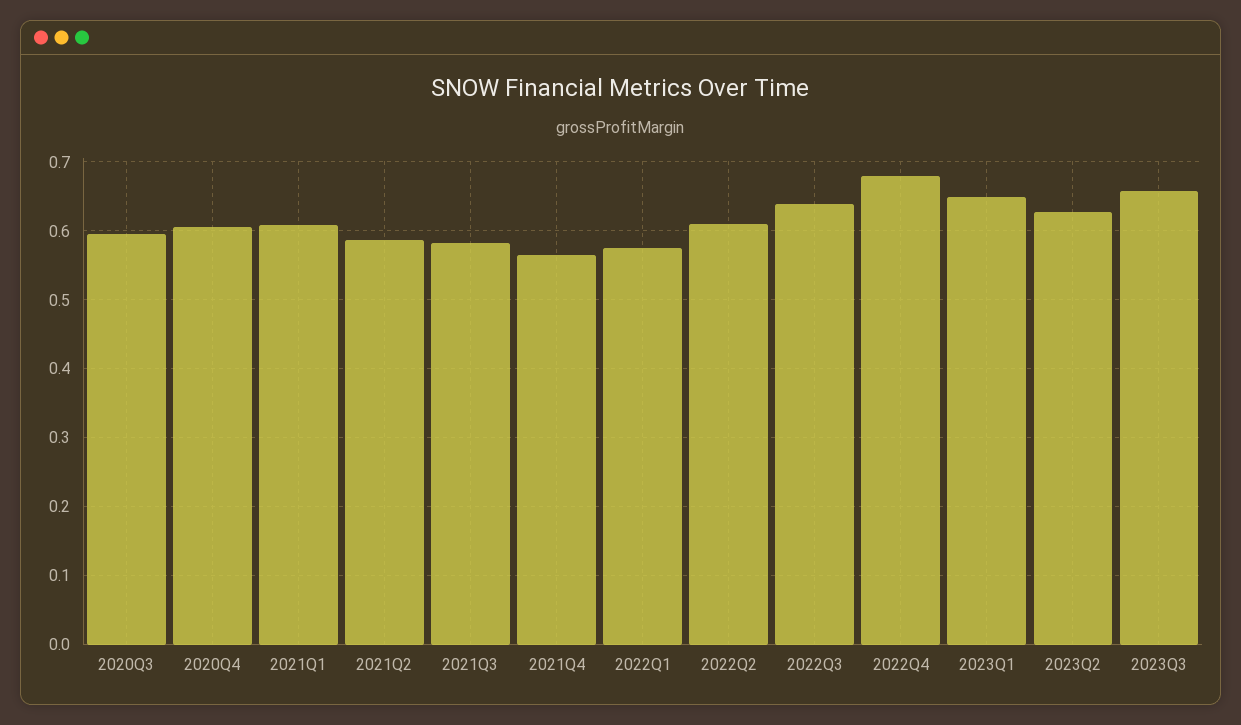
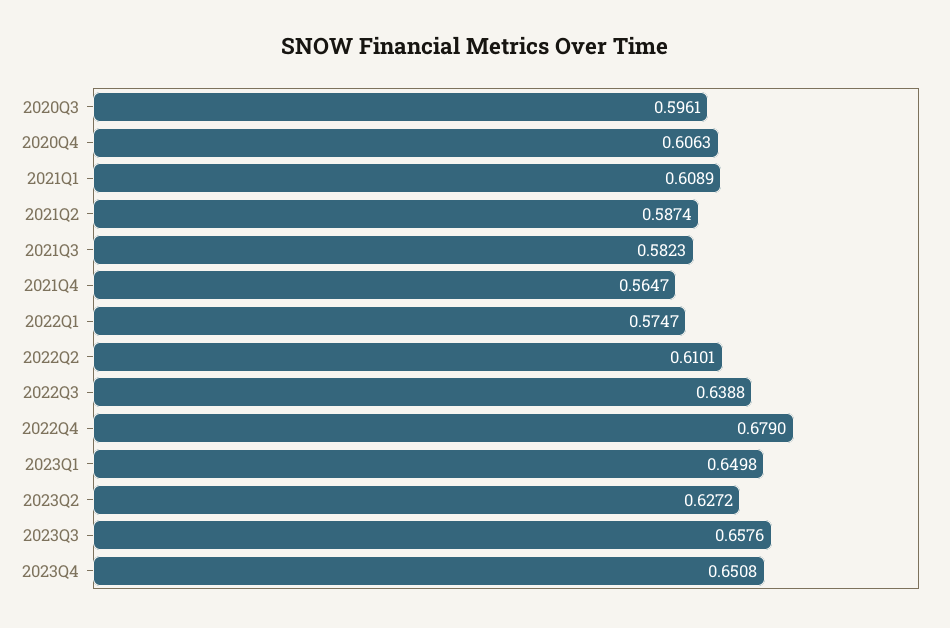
2023Q4: none -> 0.6508

